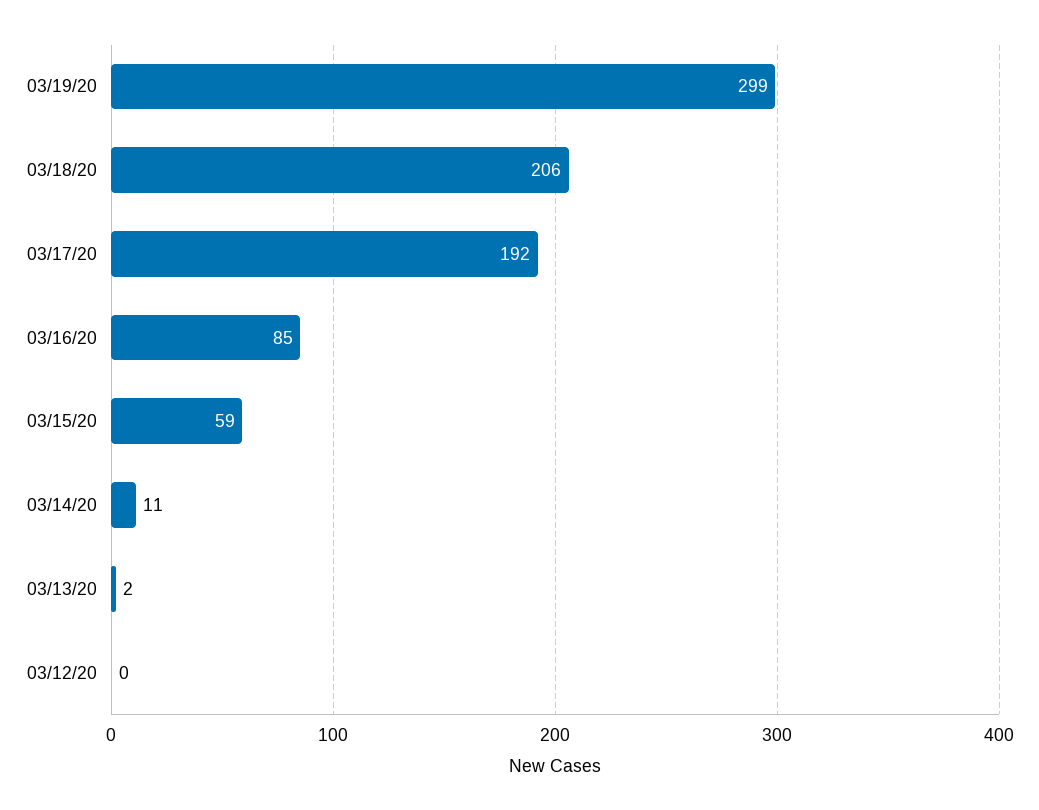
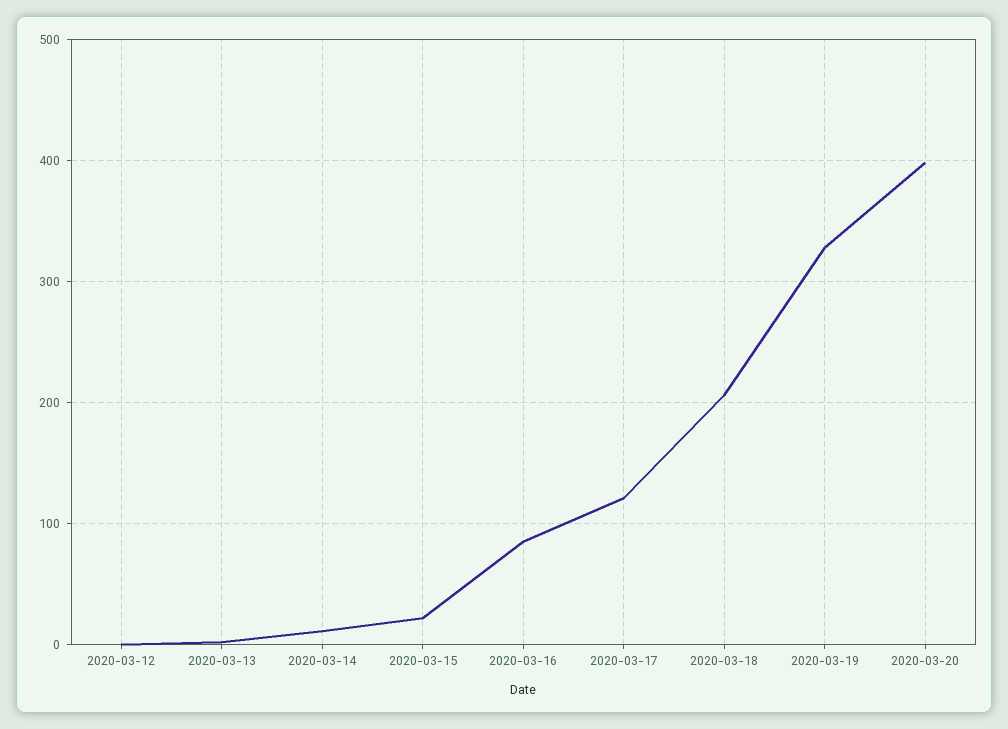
03/19/20: 299 -> 330
03/17/20: 192 -> 120
03/15/20: 59 -> 20
2020-03-20: none -> 400

